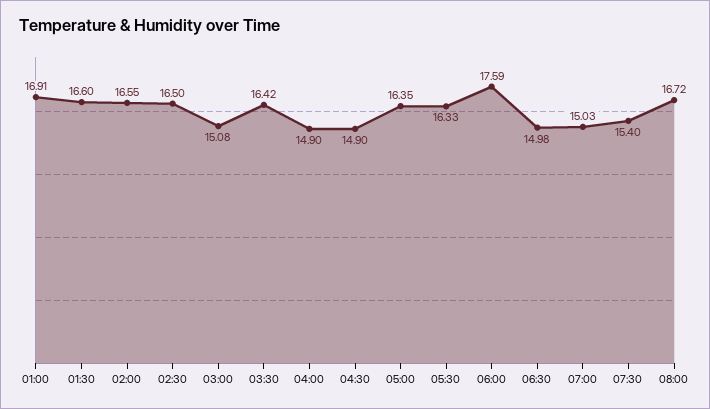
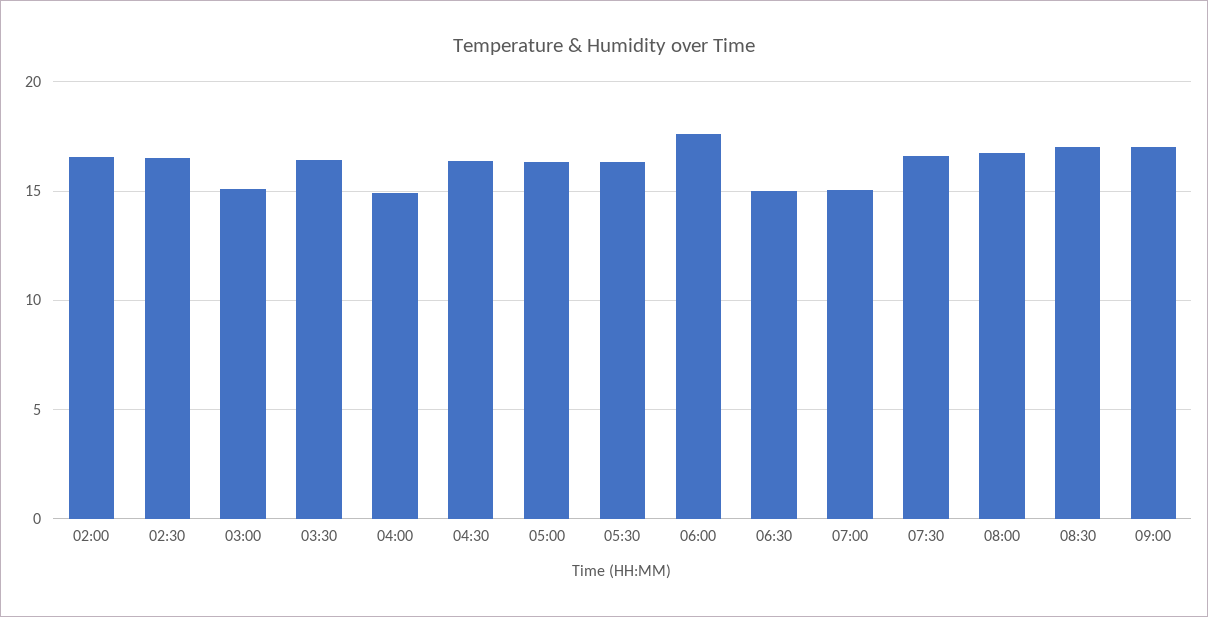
01:00: 16.91 -> none
01:30: 16.6 -> none
04:30: 14.9 -> 16.5
07:30: 15.4 -> 16.5
08:30: none -> 17
09:00: none -> 17

